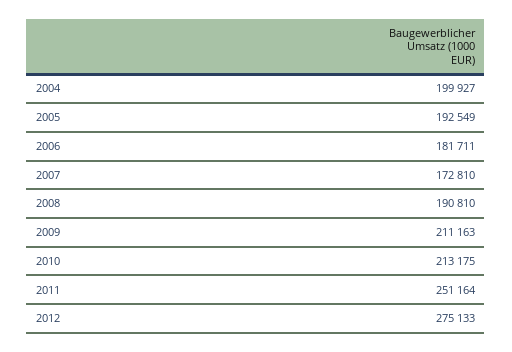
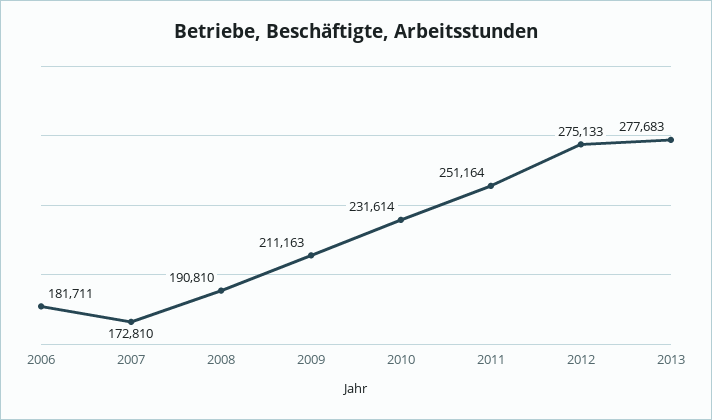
2004: 199927 -> none
2005: 192549 -> none
2010: 213175 -> 231614
2013: none -> 277683

